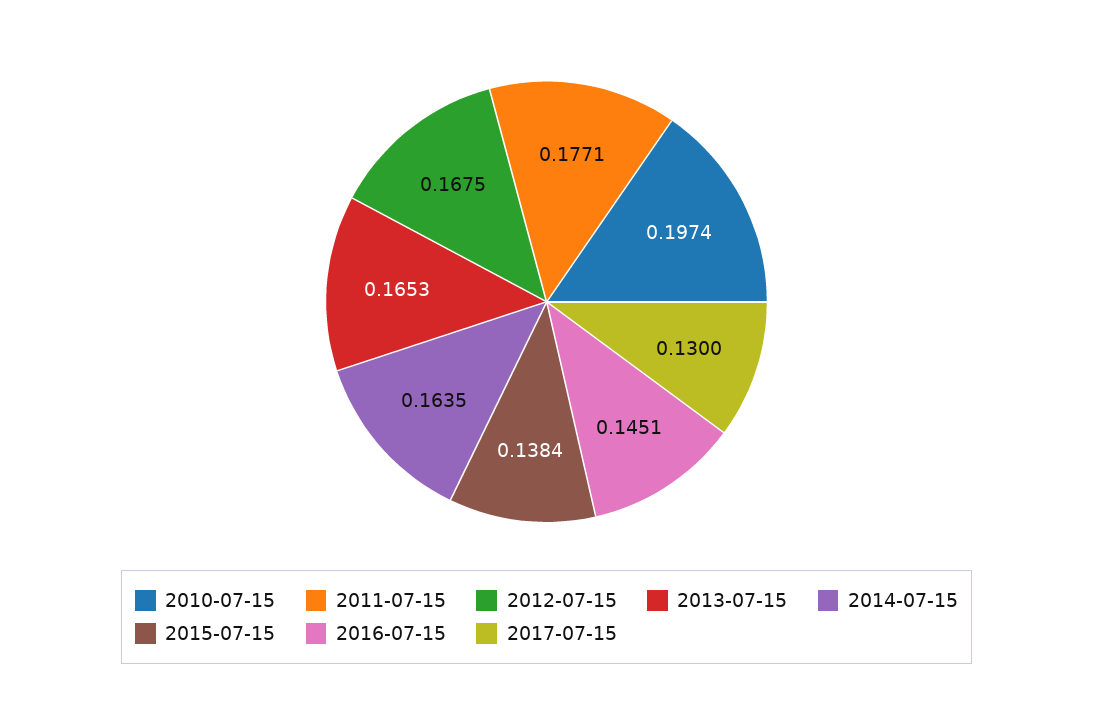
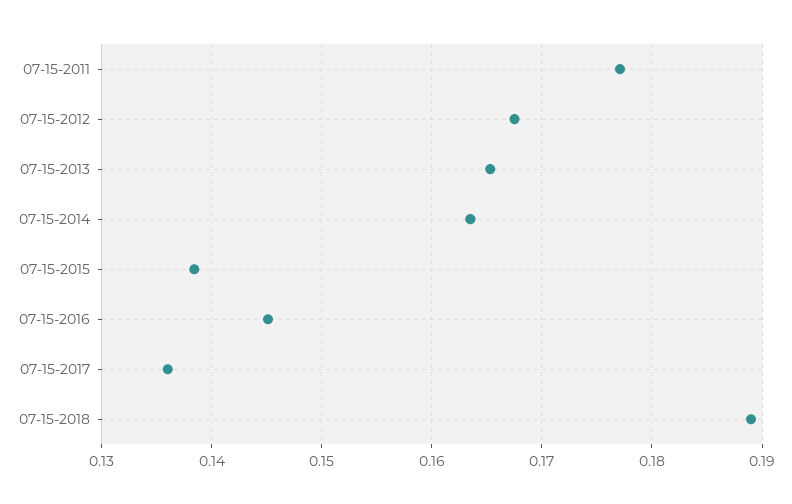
2010-07-15: 0.1974 -> none
2017-07-15: 0.13 -> 0.136
07-15-2018: none -> 0.189

